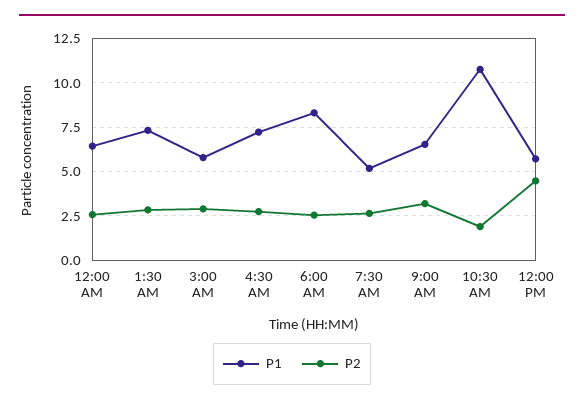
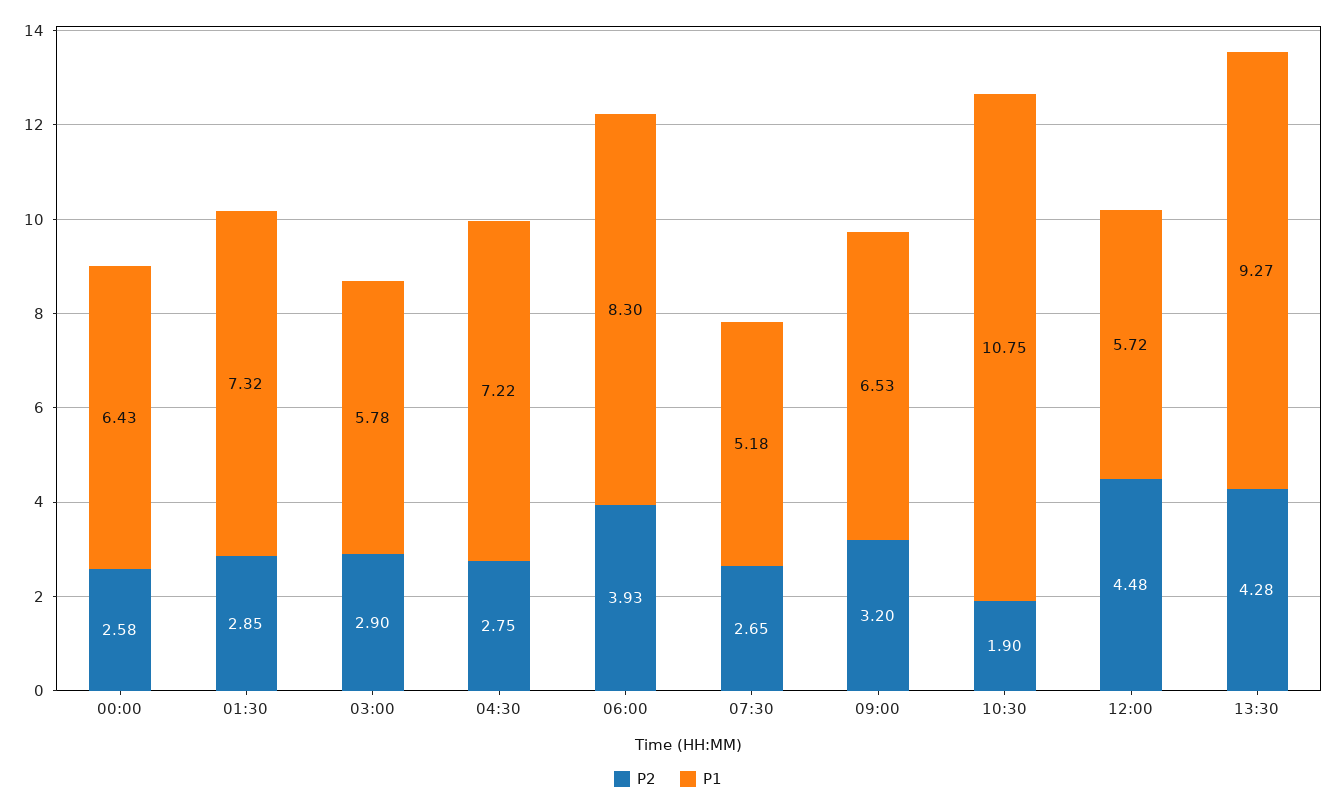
P2, 6:00 AM: 2.5 -> 3.93
P2, 13:30: none -> 4.28
P1, 13:30: none -> 9.27

